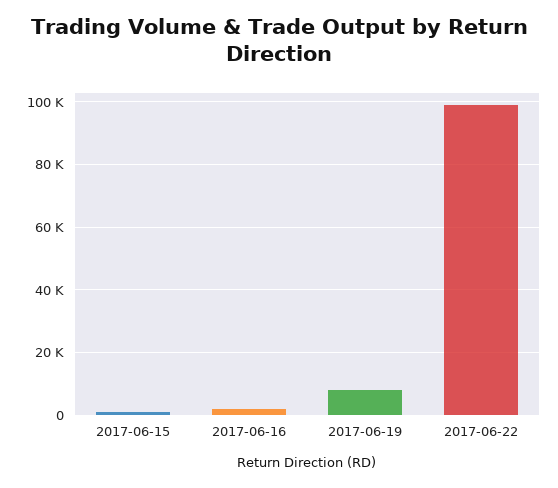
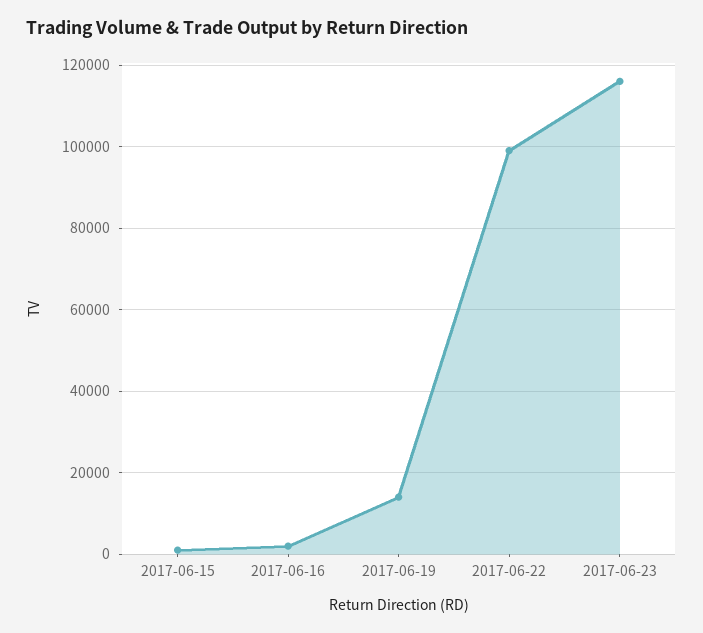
2017-06-19: 8000 -> 14000
2017-06-23: none -> 116000

